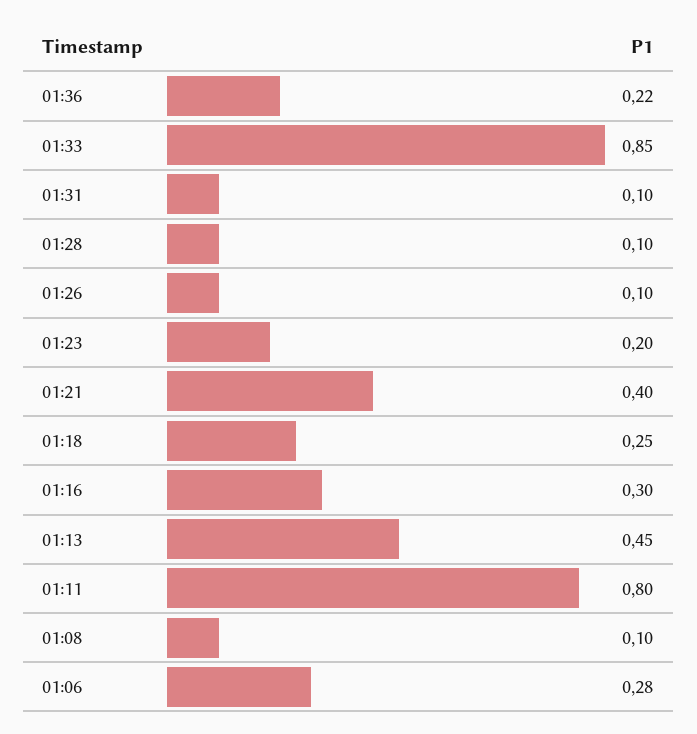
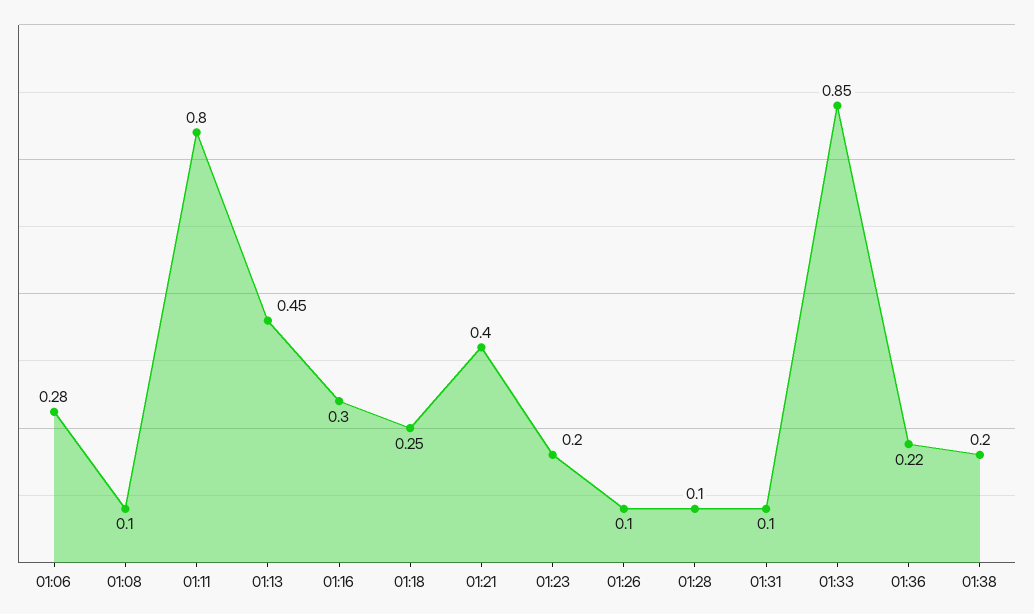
01:38: none -> 0.2

